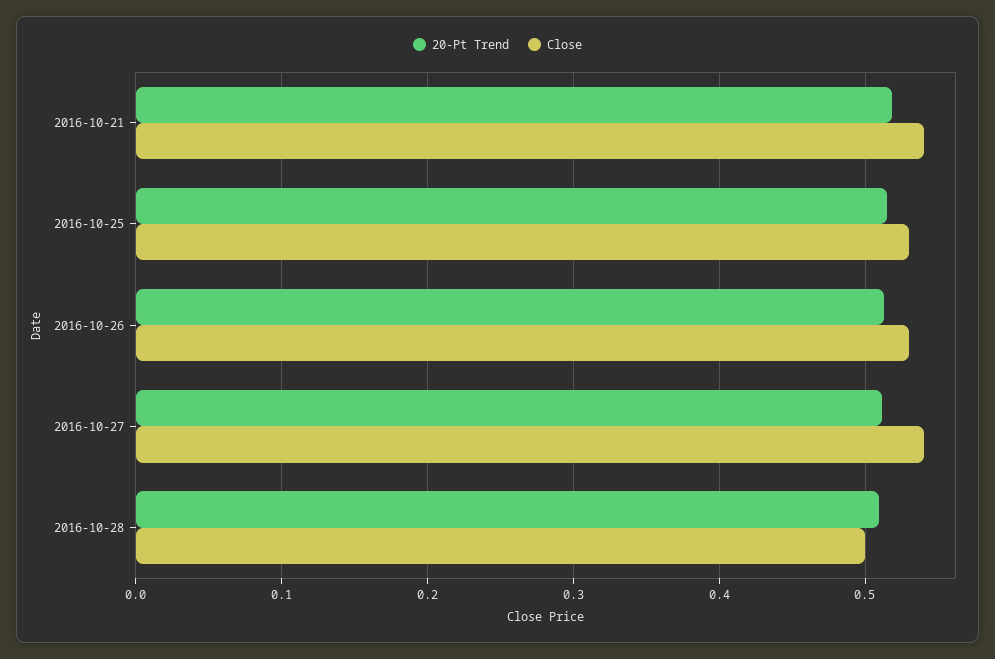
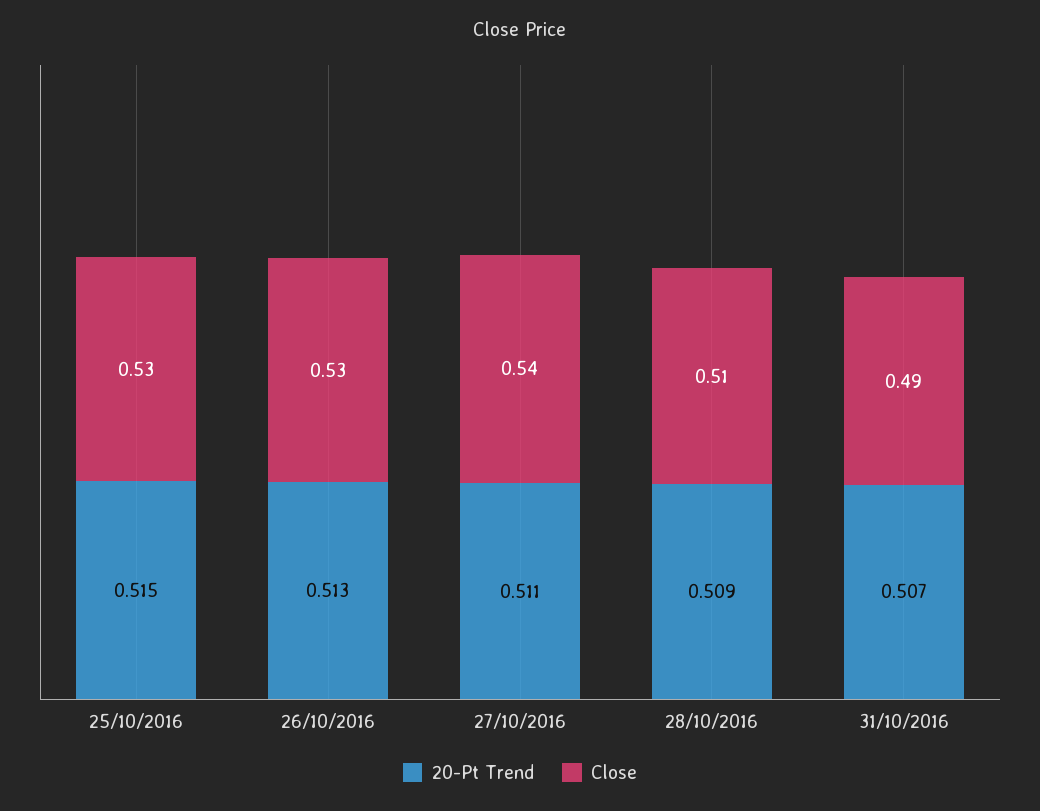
20-Pt Trend, 2016-10-21: 0.52 -> none
Close, 2016-10-21: 0.54 -> none
Close, 2016-10-28: 0.5 -> 0.51
20-Pt Trend, 31/10/2016: none -> 0.507
Close, 31/10/2016: none -> 0.49

